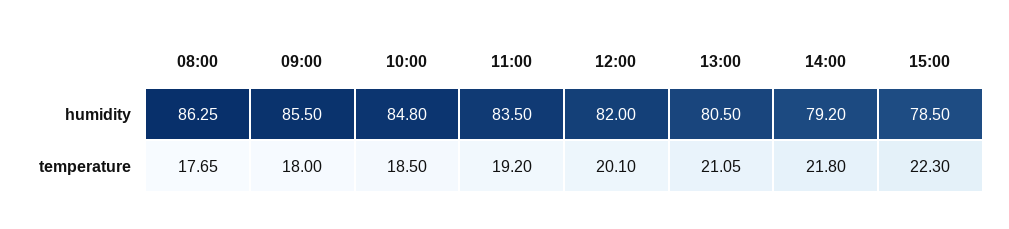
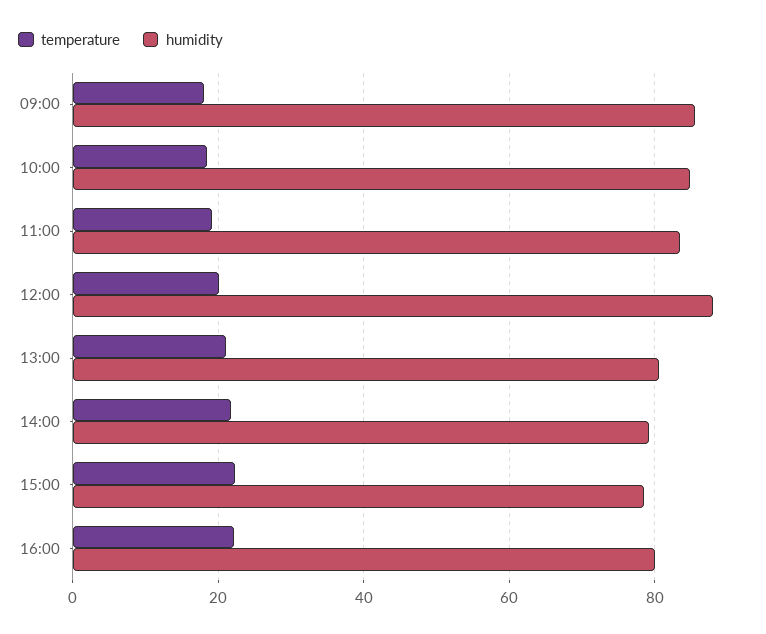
humidity, 08:00: 86.25 -> none
humidity, 12:00: 82 -> 88
temperature, 08:00: 17.65 -> none
temperature, 16:00: none -> 22
humidity, 16:00: none -> 80

